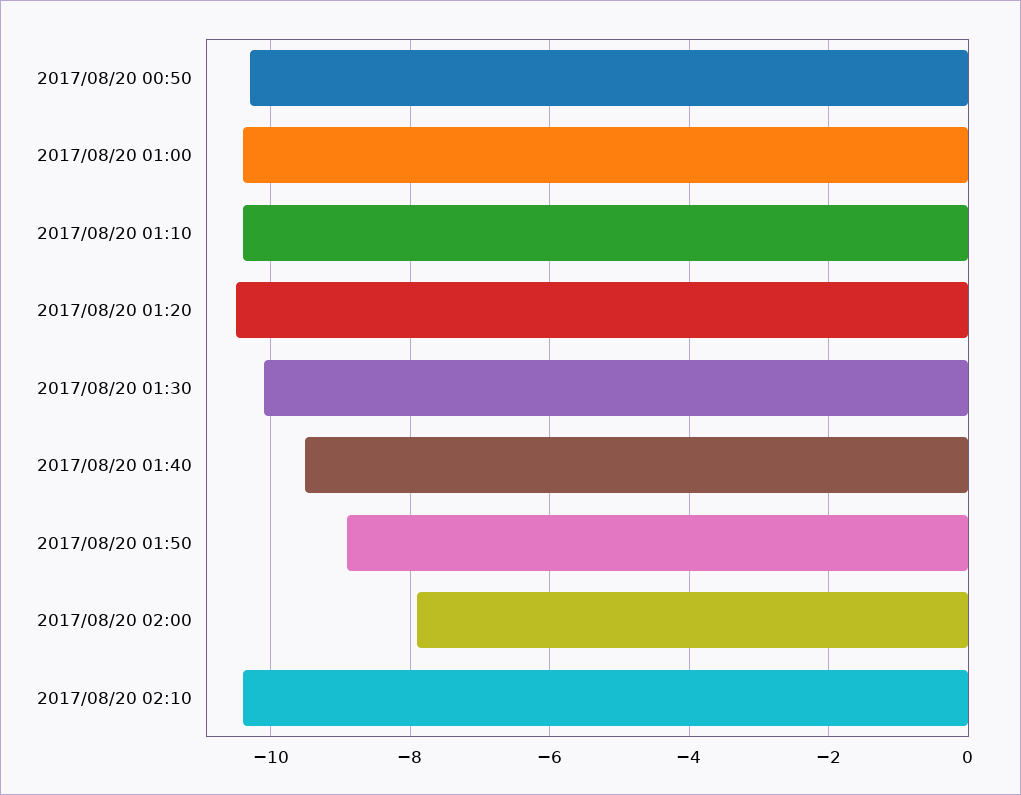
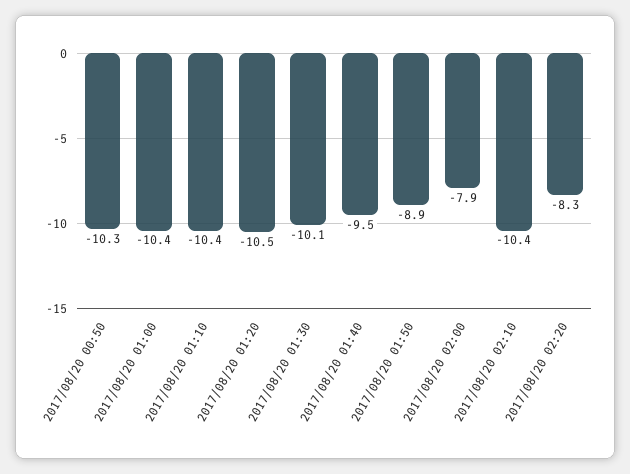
2017/08/20 02:20: none -> -8.3

